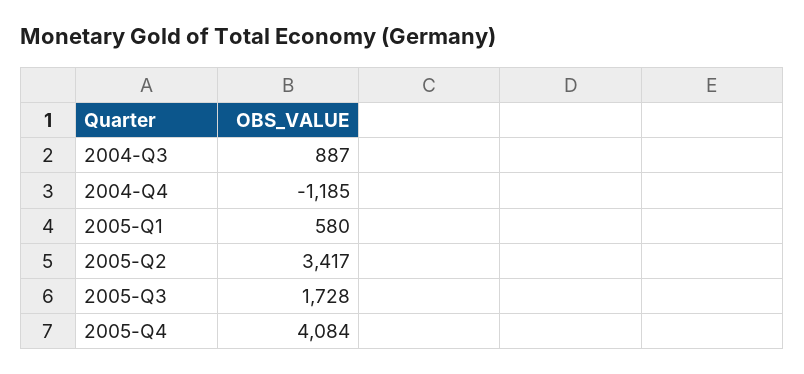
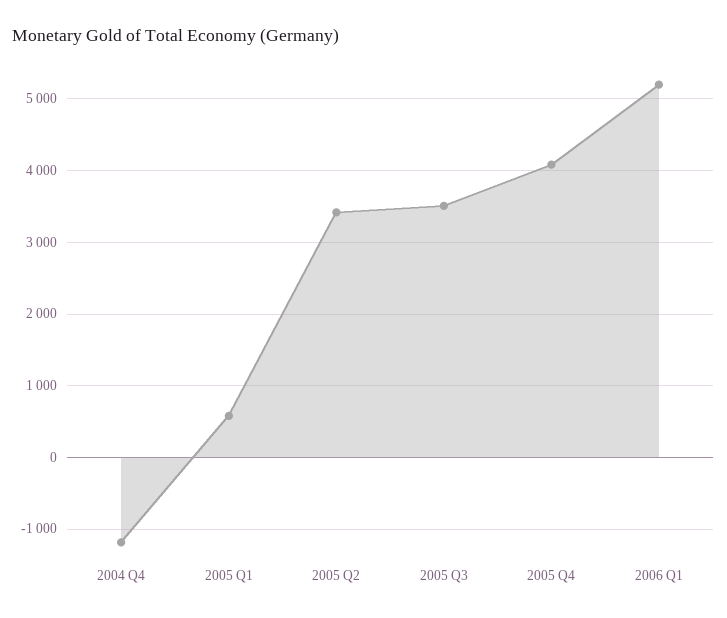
2004-Q3: 887 -> none
2005-Q3: 1728 -> 3500
2006 Q1: none -> 5200

